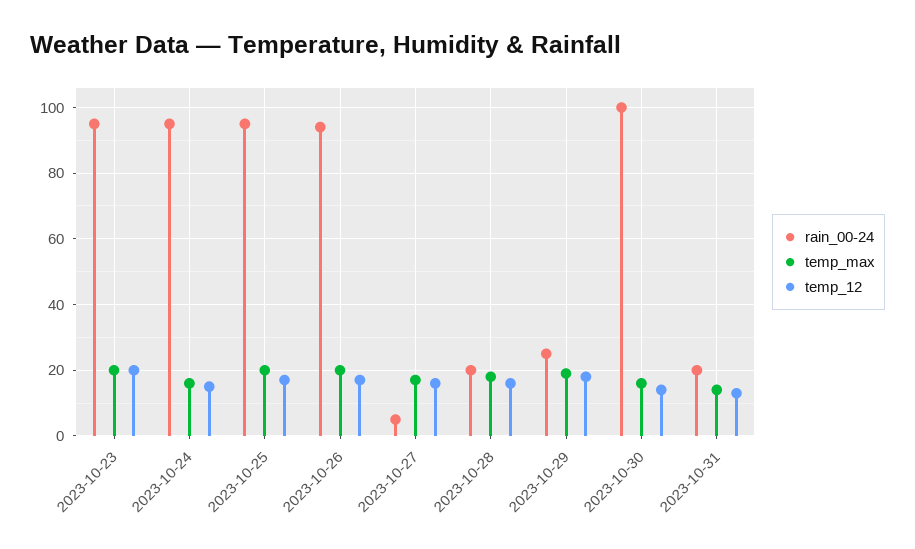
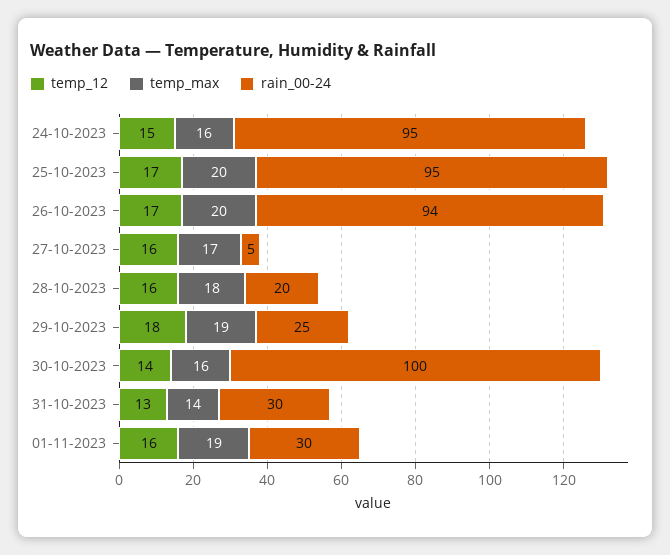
rain_00-24, 2023-10-23: 95 -> none
temp_max, 2023-10-23: 20 -> none
temp_12, 2023-10-23: 20 -> none
rain_00-24, 2023-10-31: 20 -> 30
temp_12, 01-11-2023: none -> 16
temp_max, 01-11-2023: none -> 19
rain_00-24, 01-11-2023: none -> 30

